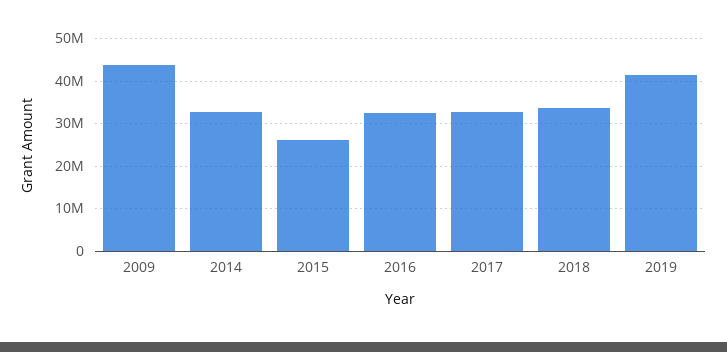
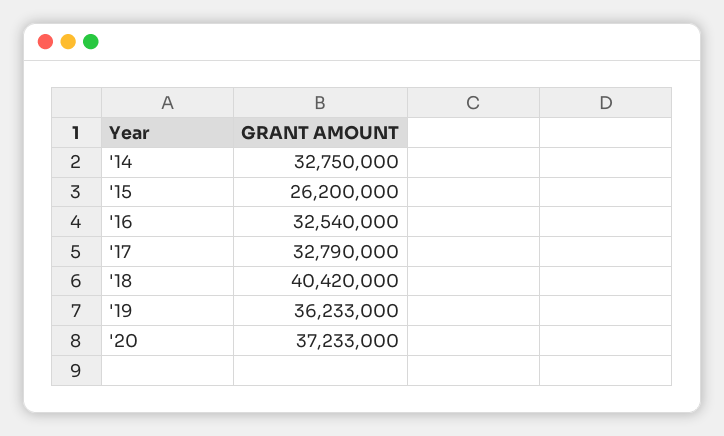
2009: 44000000 -> none
2018: 34000000 -> 40420000
2019: 42000000 -> 36233000
'20: none -> 37233000

